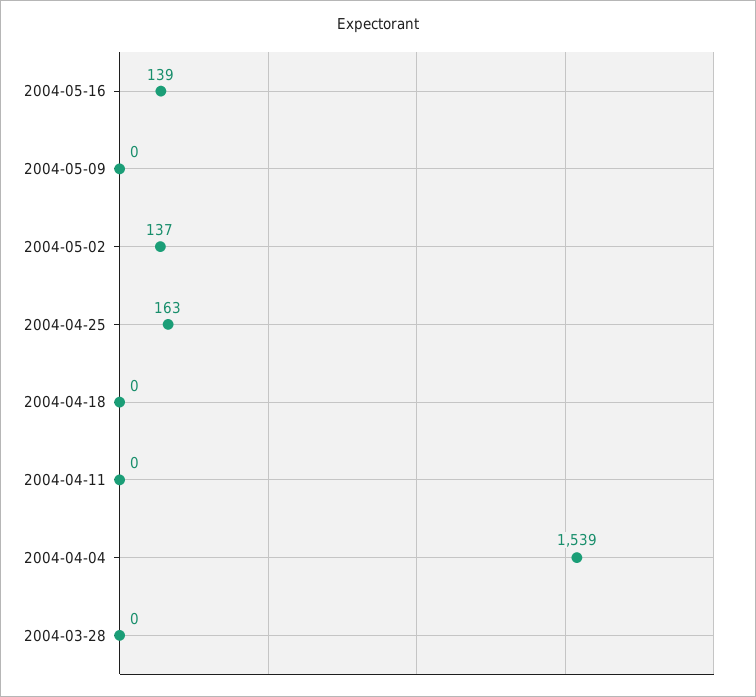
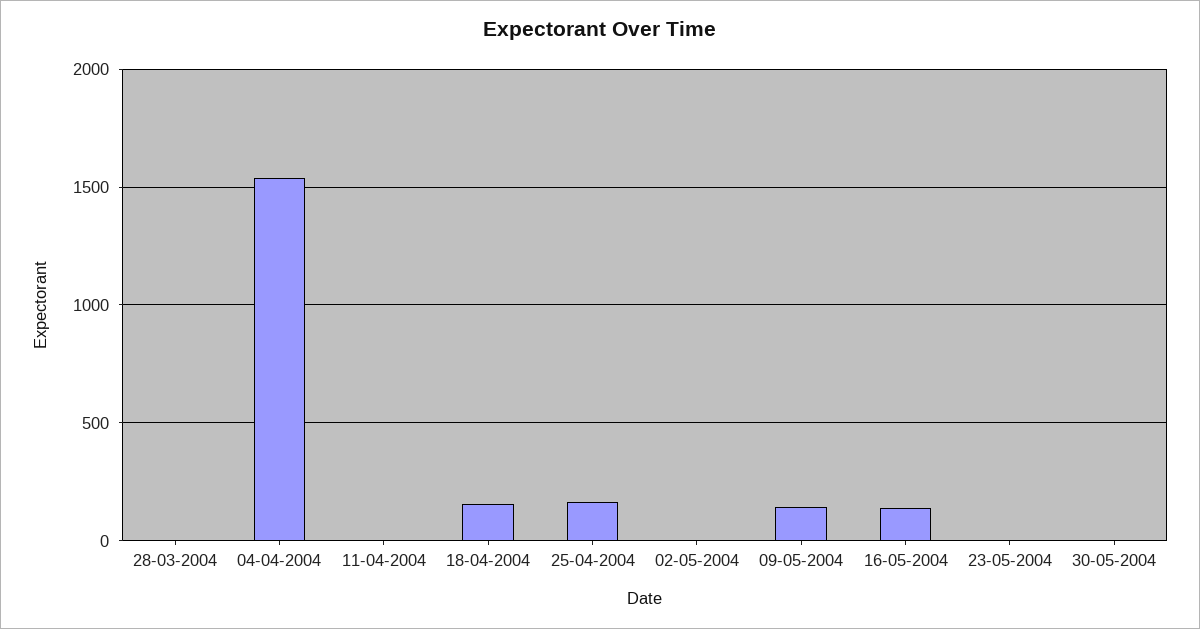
2004-05-09: 0 -> 150
2004-05-02: 137 -> 0
2004-04-18: 0 -> 150
23-05-2004: none -> 0
30-05-2004: none -> 0

